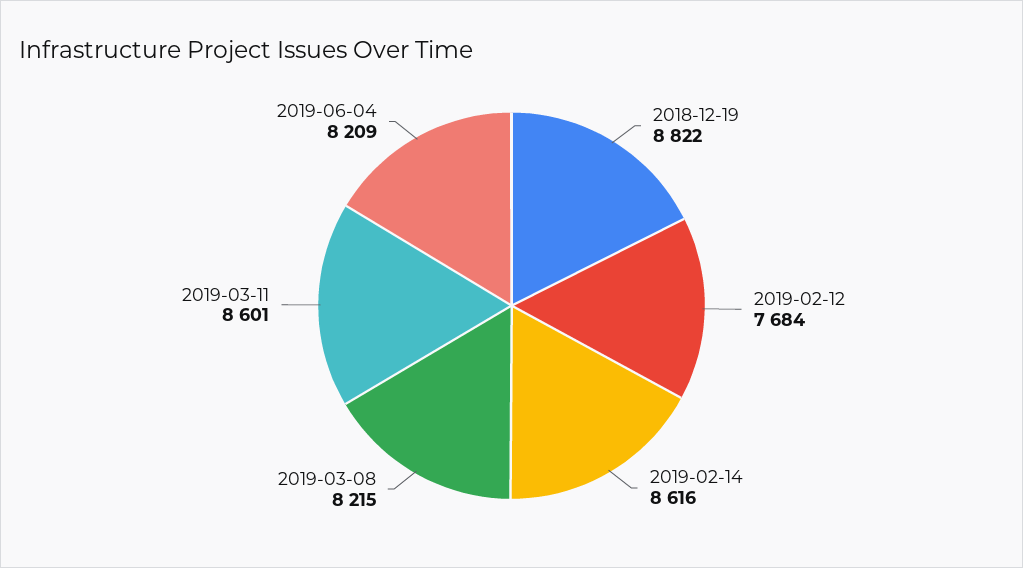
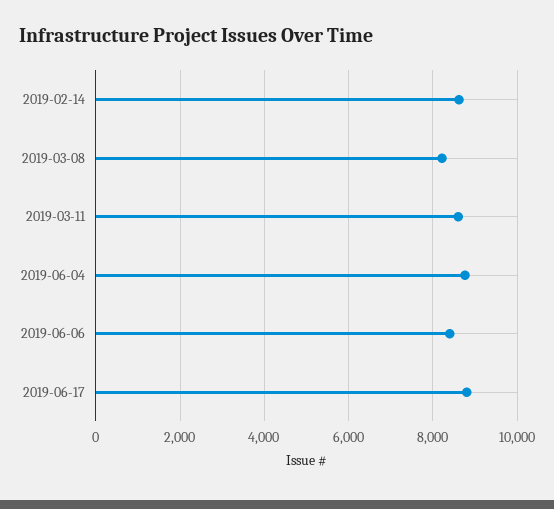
2018-12-19: 8822 -> none
2019-02-12: 7684 -> none
2019-06-04: 8209 -> 8800
2019-06-06: none -> 8400
2019-06-17: none -> 8800

